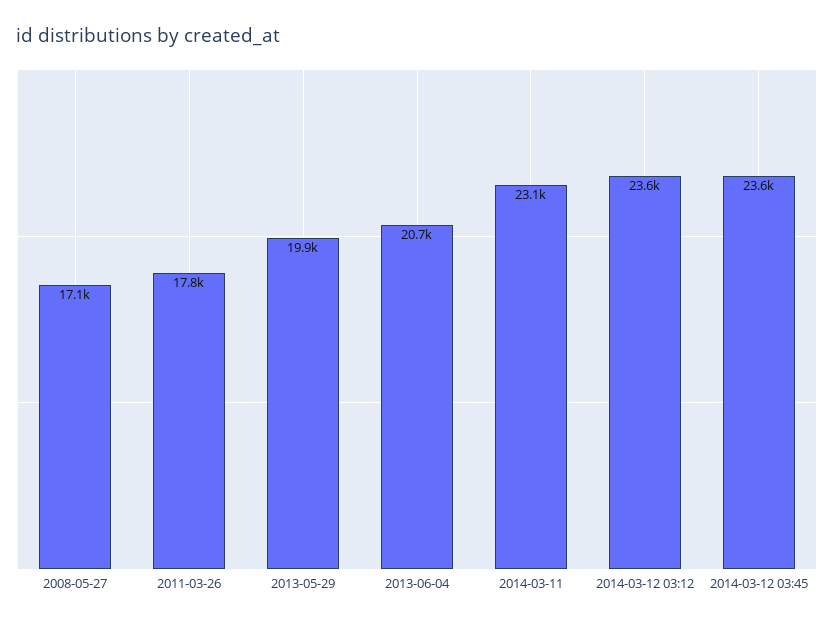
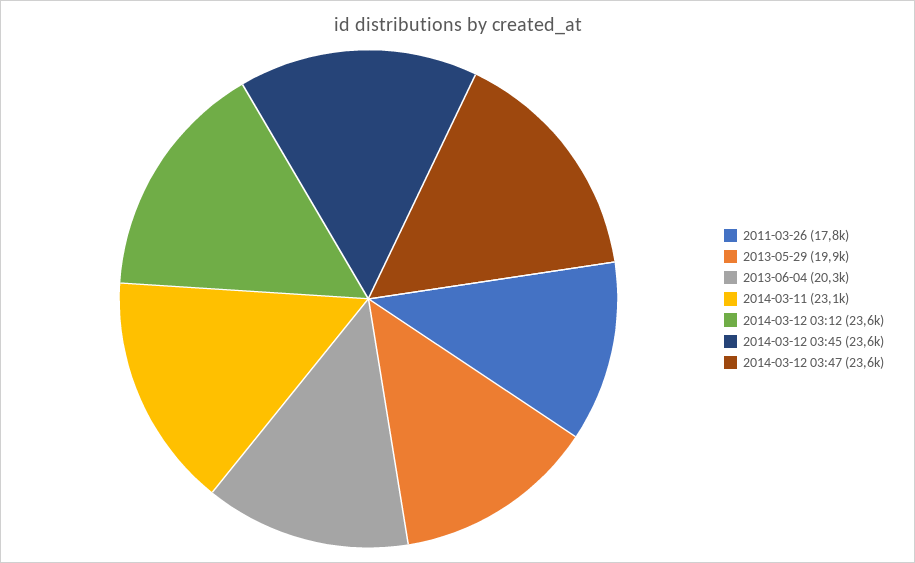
2008-05-27: 17100 -> none
2013-06-04: 20700 -> 20300
2014-03-12 03:47: none -> 23600

